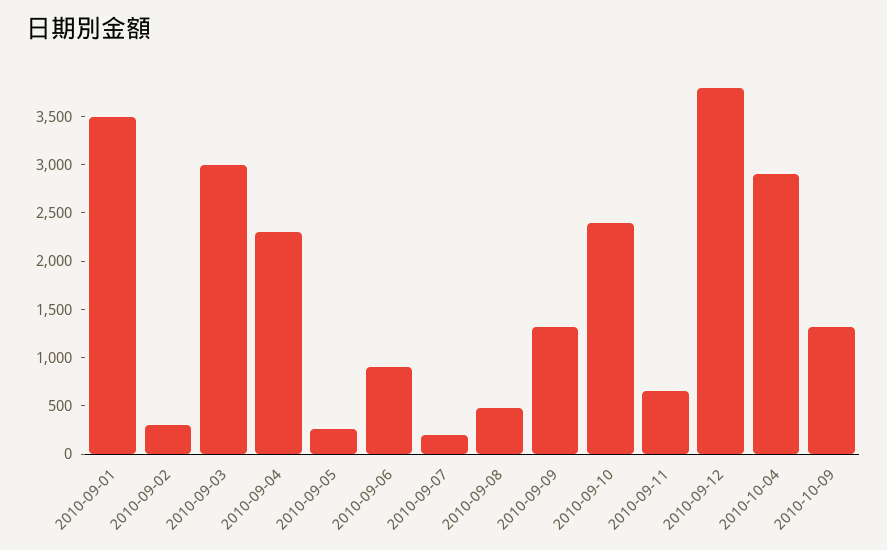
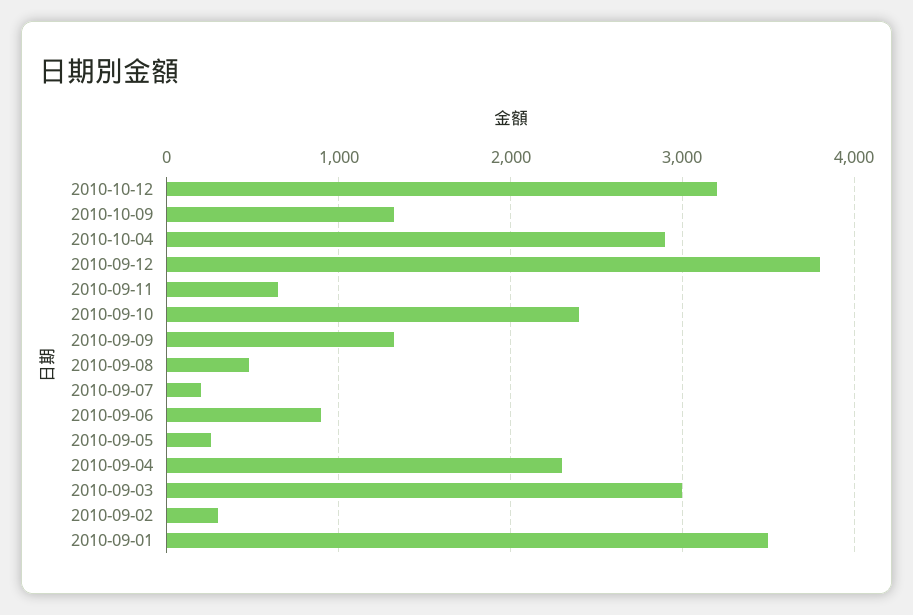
2010-10-12: none -> 3200

